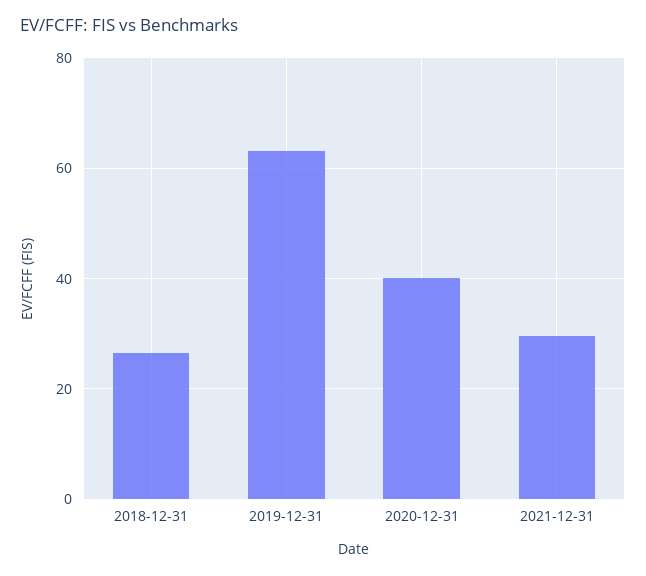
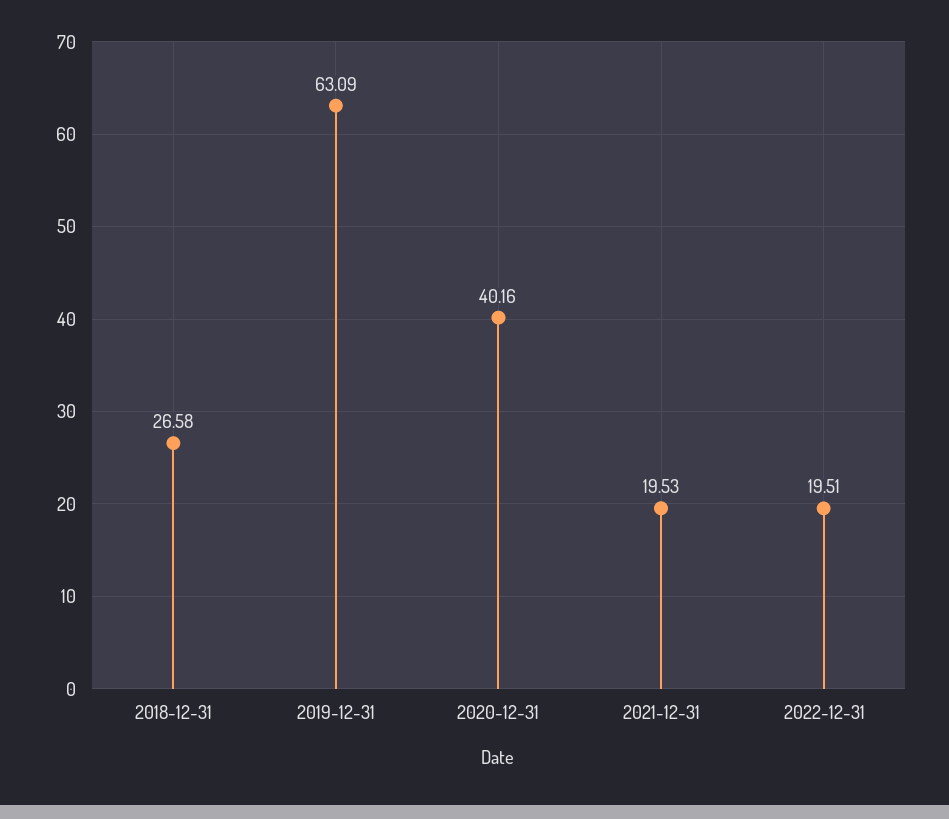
2021-12-31: 30 -> 19.53
2022-12-31: none -> 19.51

